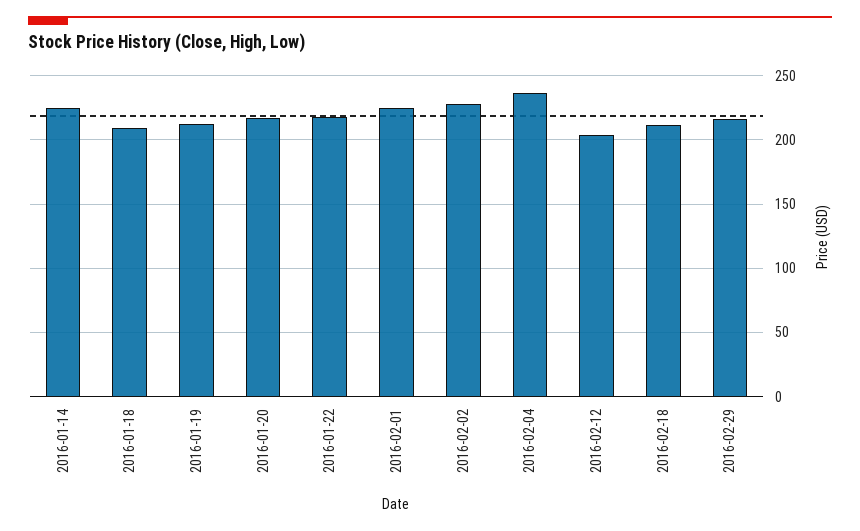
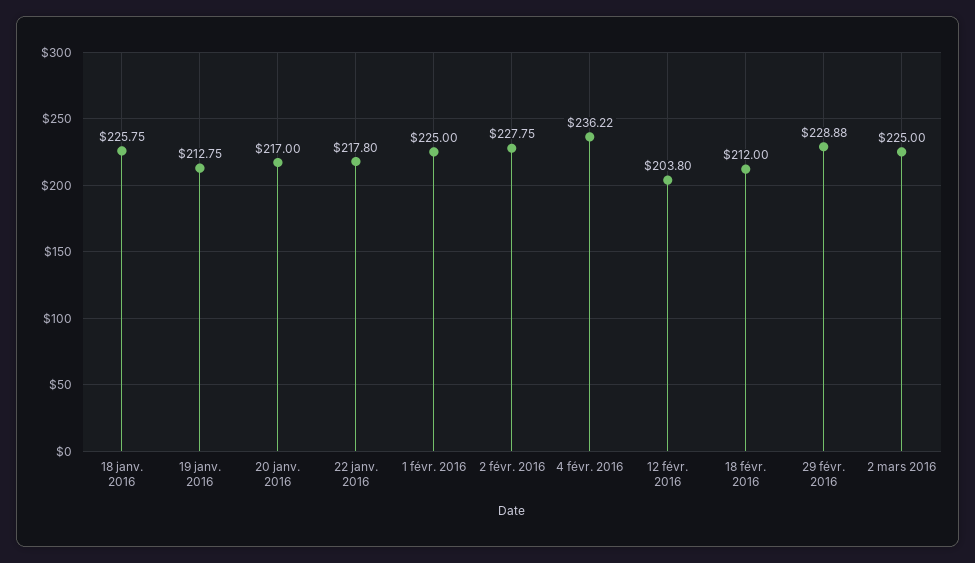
2016-01-14: 225 -> none
2016-01-18: 210 -> 225.75
2016-02-29: 215 -> 228.88
2 mars 2016: none -> 225

